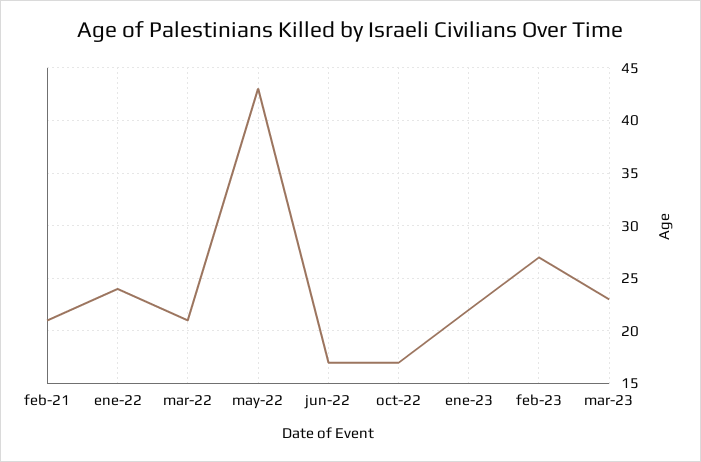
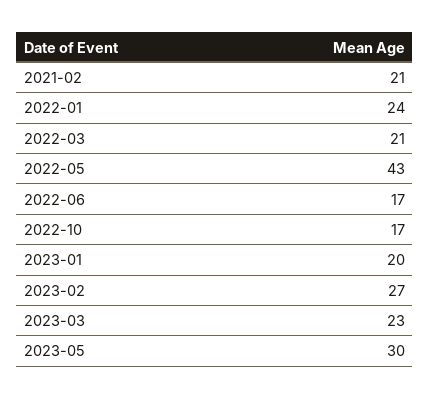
ene-23: 22 -> 20
2023-05: none -> 30

